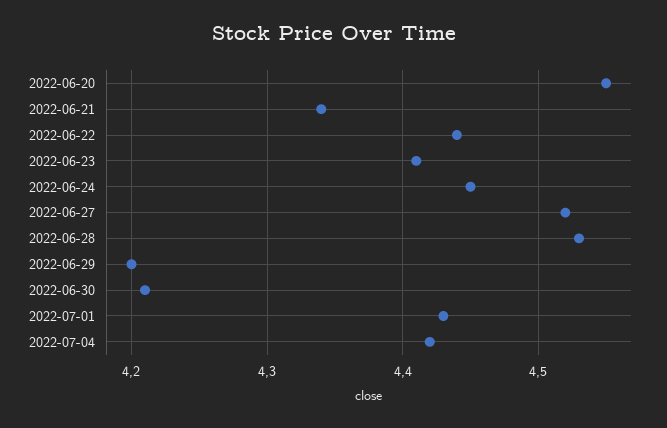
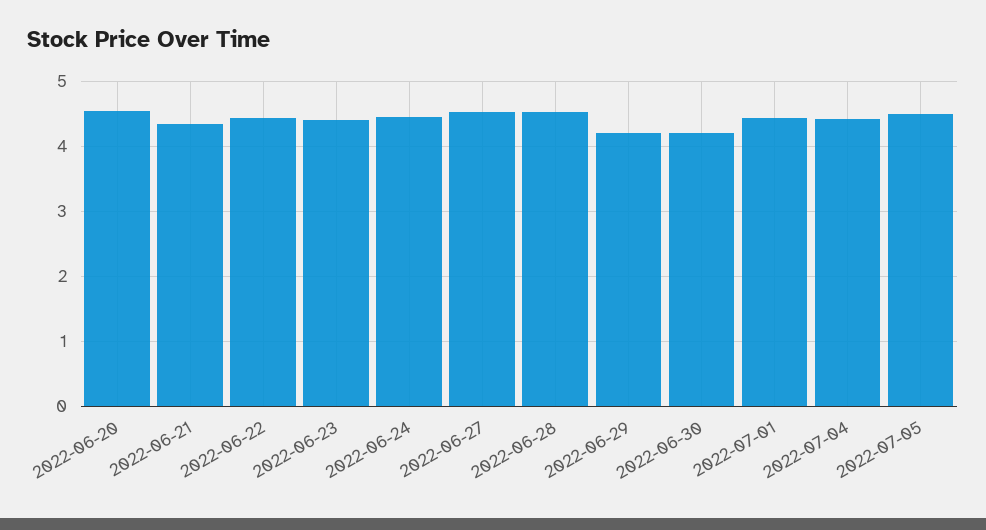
2022-07-05: none -> 4.5

